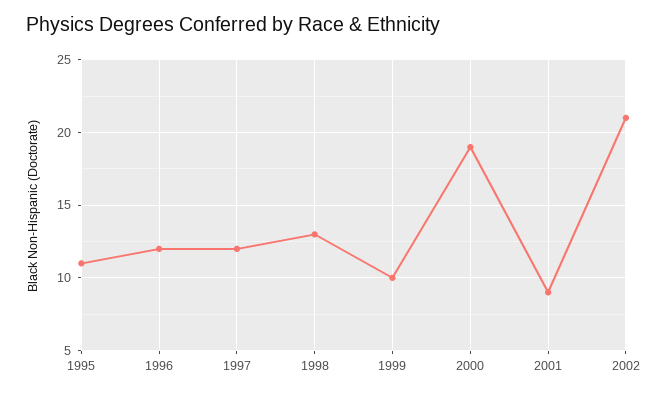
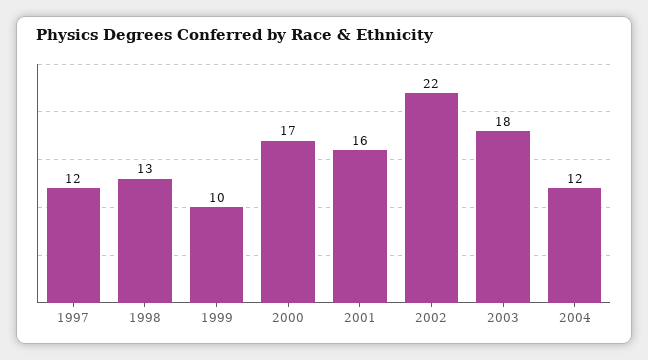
1995: 11 -> none
1996: 12 -> none
2000: 19 -> 17
2001: 9 -> 16
2002: 21 -> 22
2003: none -> 18
2004: none -> 12

